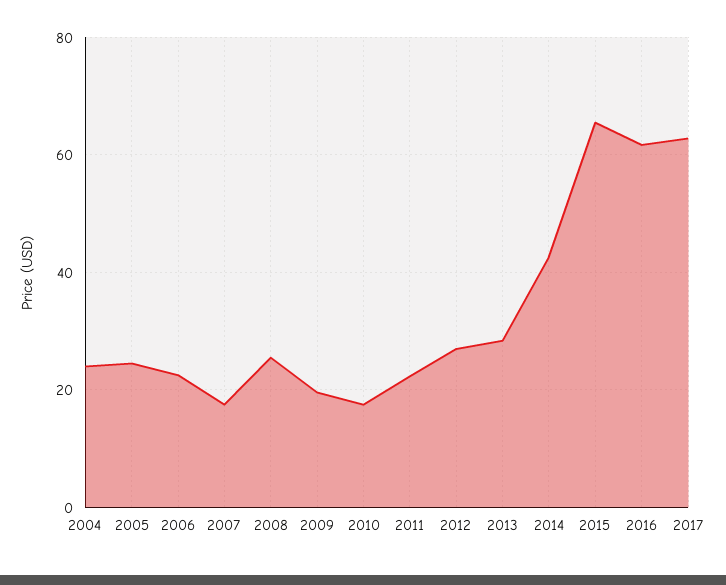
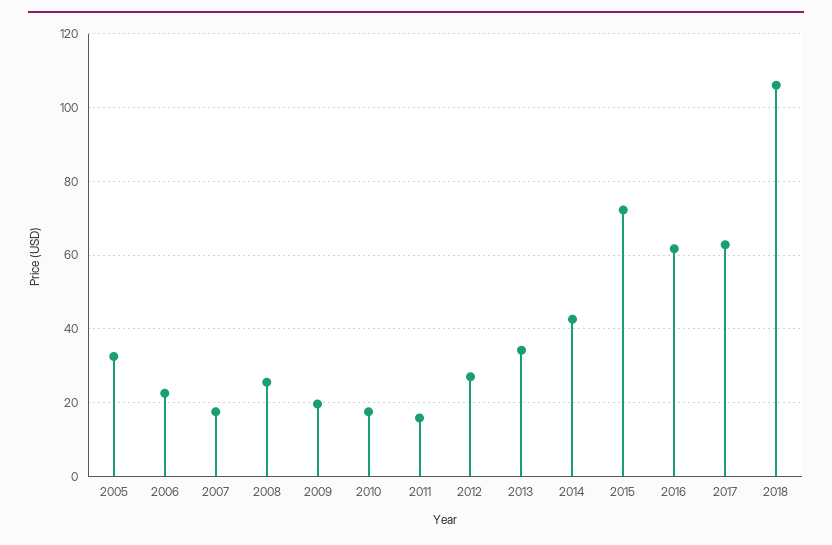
2004: 24 -> none
2005: 24 -> 32
2011: 22 -> 16
2013: 28 -> 34
2015: 66 -> 72
2018: none -> 106

